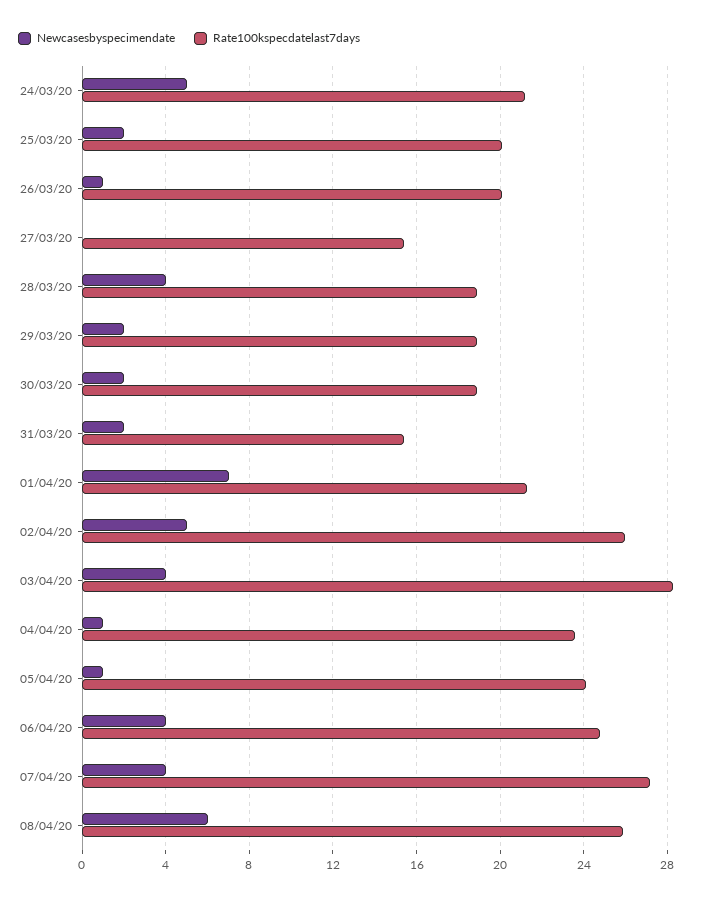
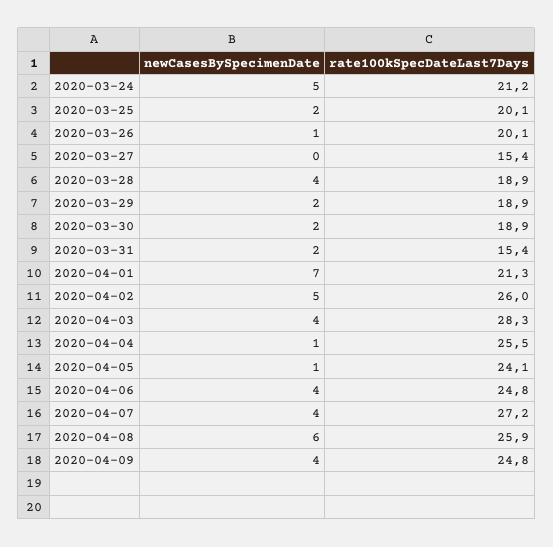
Rate100kspecdatelast7days, 04/04/20: 23.5 -> 25.5
Newcasesbyspecimendate, 2020-04-09: none -> 4
Rate100kspecdatelast7days, 2020-04-09: none -> 24.8

